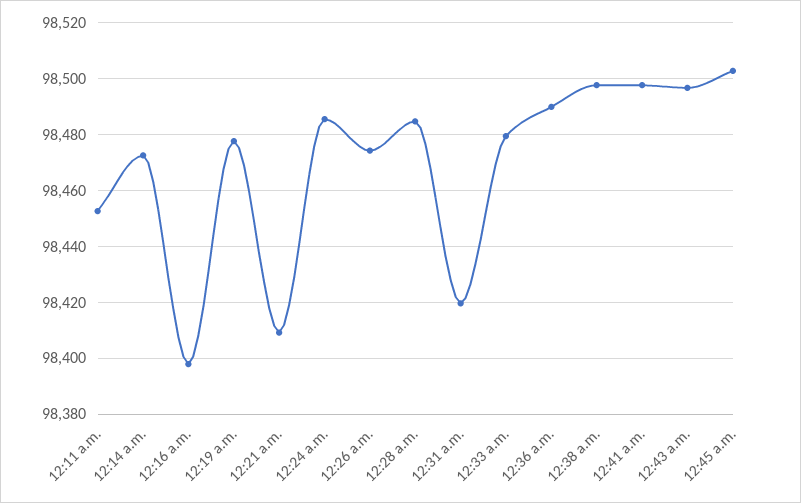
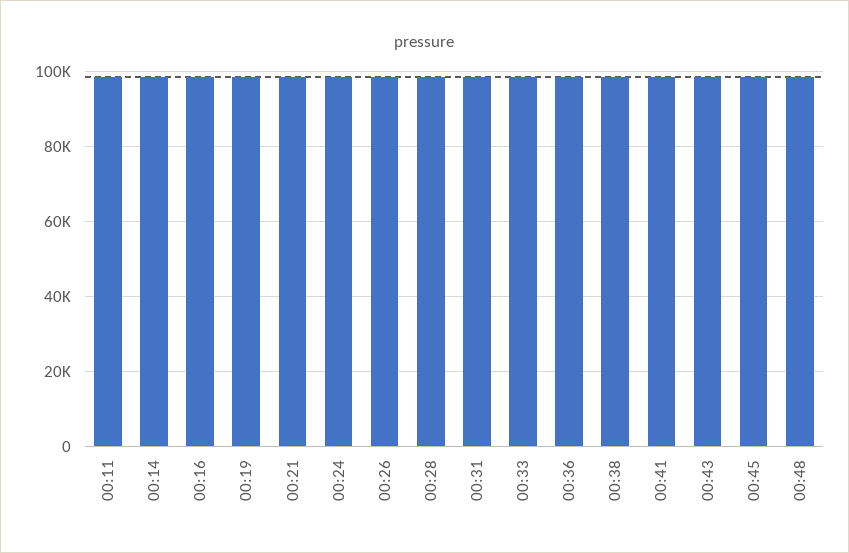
00:48: none -> 98000

